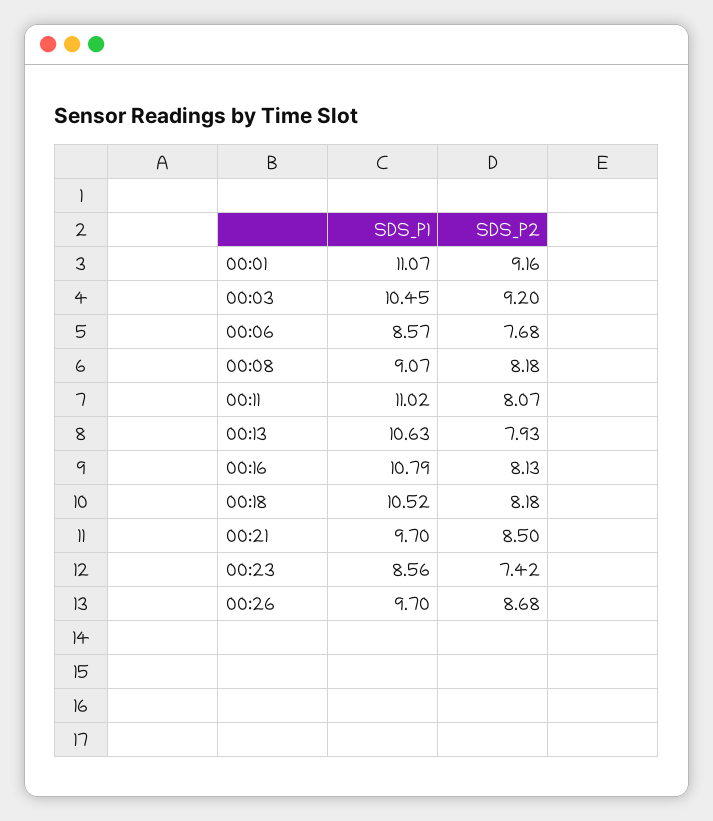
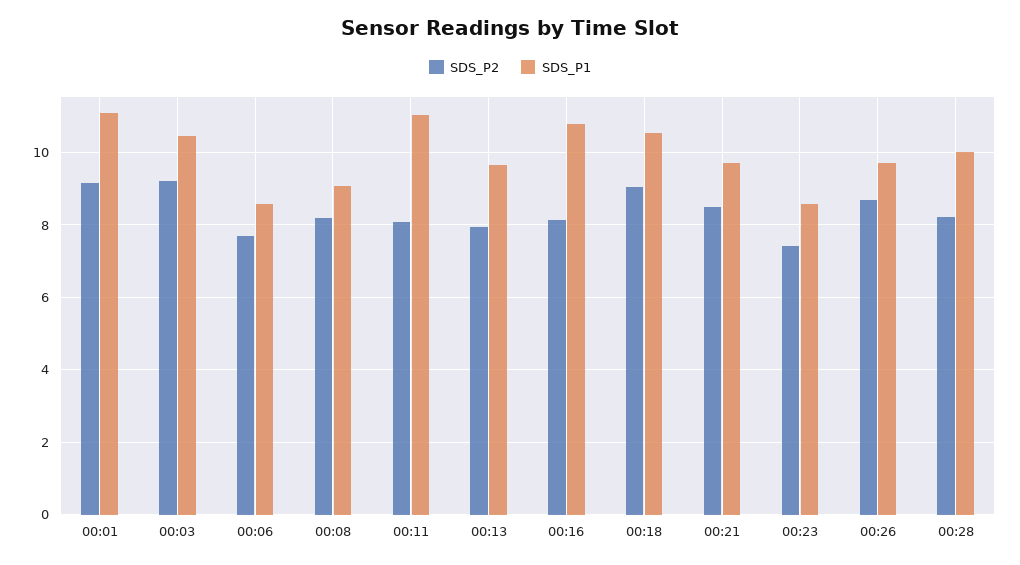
SDS_P1, 00:13: 10.63 -> 9.6
SDS_P2, 00:18: 8.18 -> 9
SDS_P2, 00:28: none -> 8.2
SDS_P1, 00:28: none -> 10

